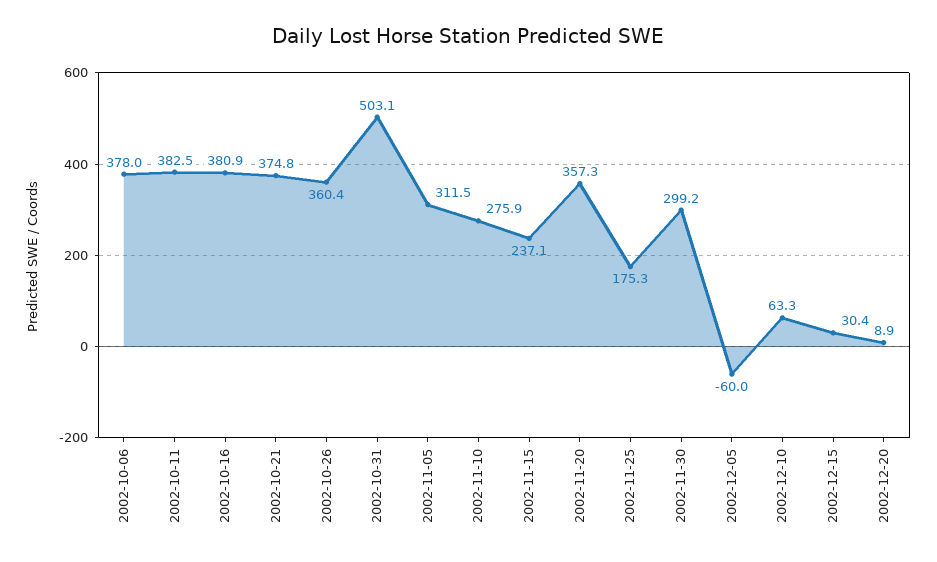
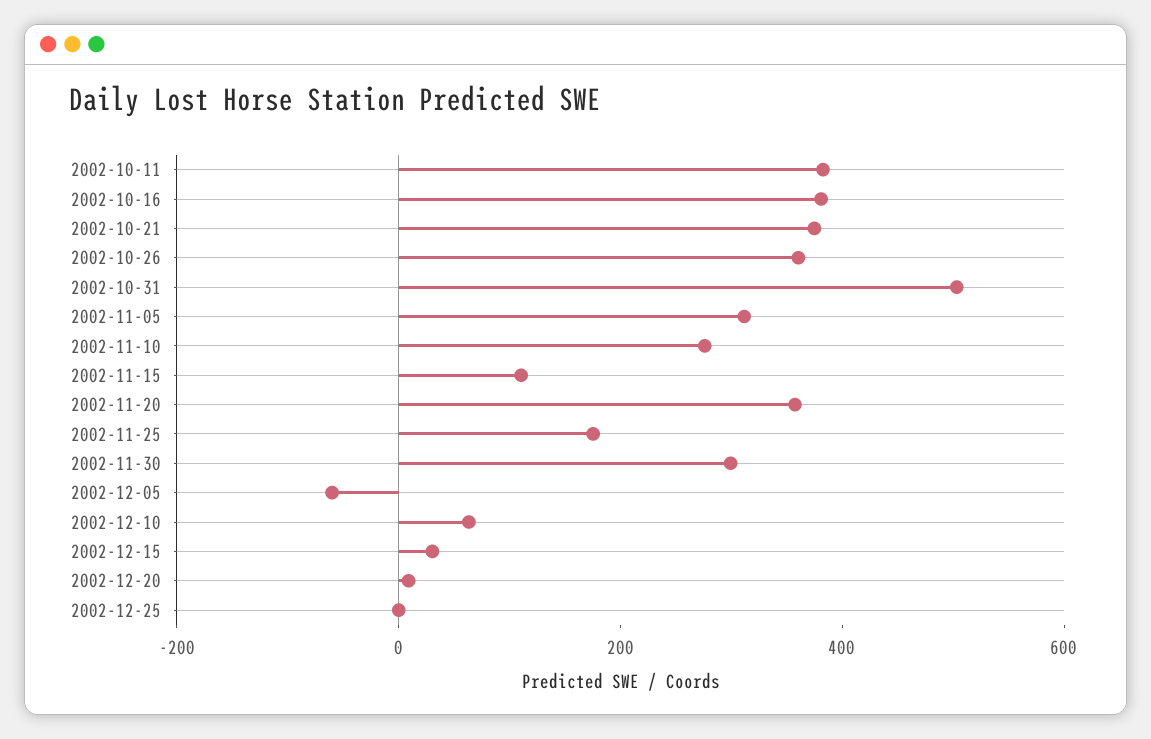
2002-10-06: 378 -> none
2002-11-15: 237.1 -> 100
2002-12-25: none -> 0

